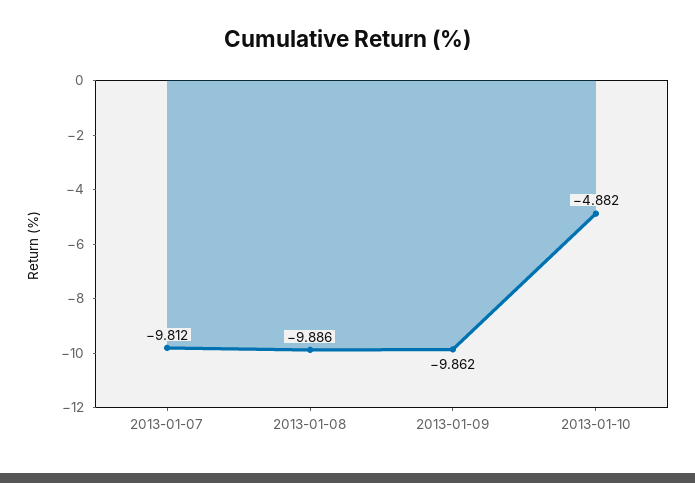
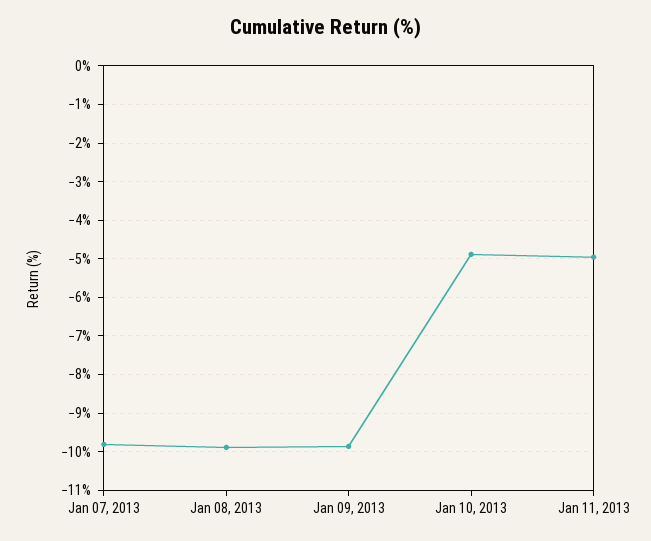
Jan 11, 2013: none -> -5

